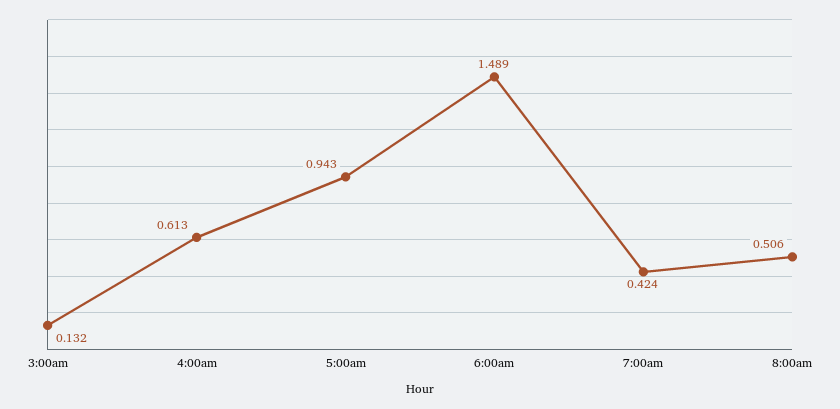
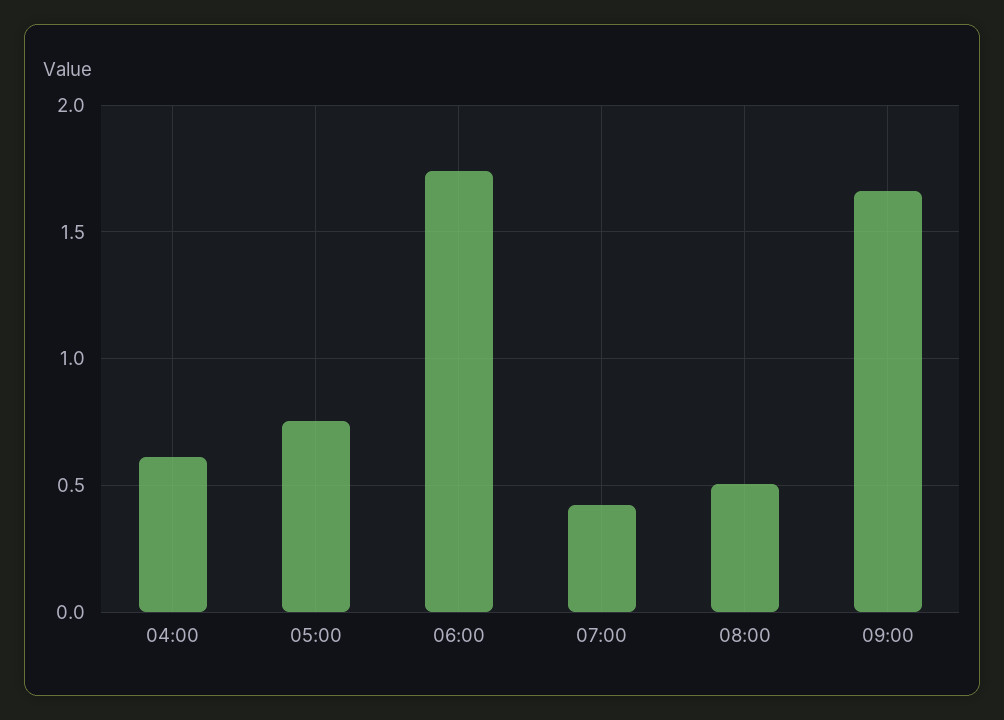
3:00am: 0.132 -> none
5:00am: 0.943 -> 0.75
6:00am: 1.489 -> 1.75
09:00: none -> 1.65

